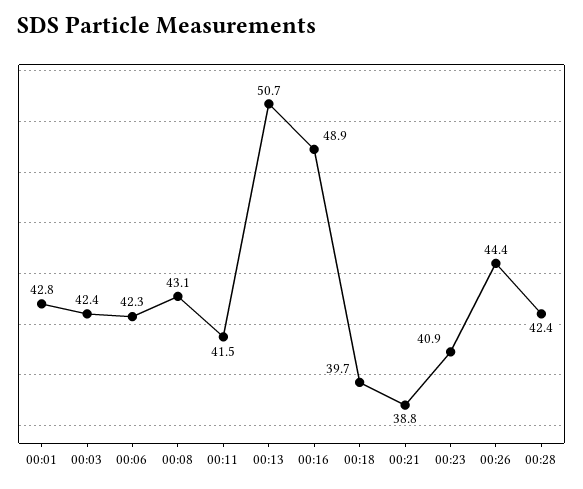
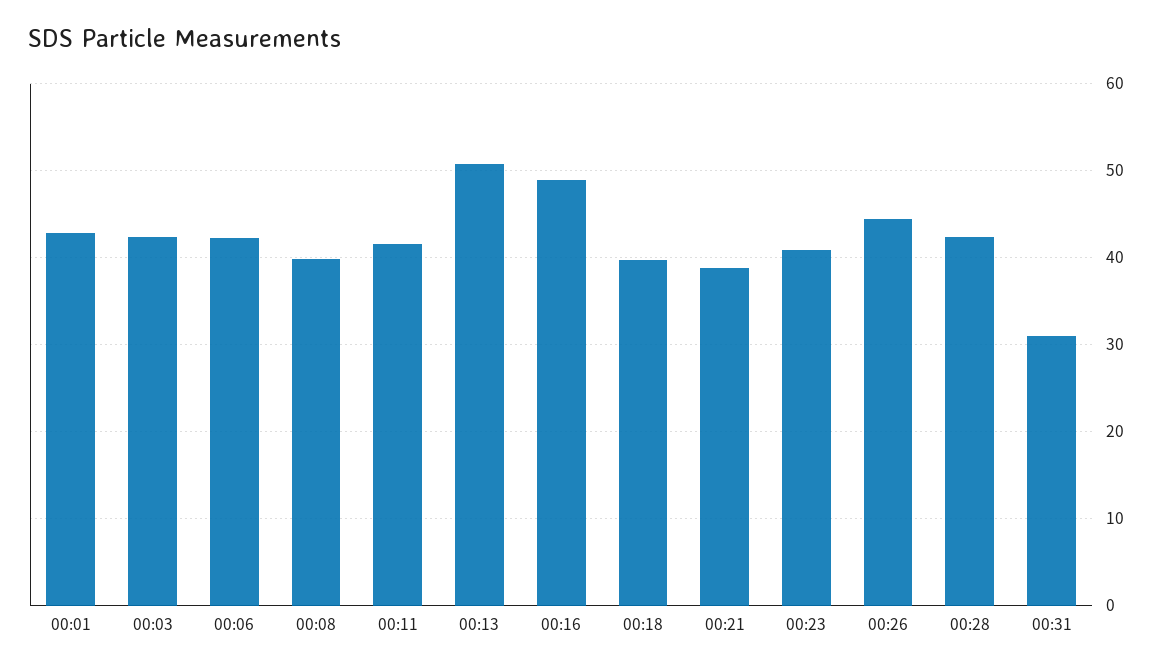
00:08: 43.1 -> 40
00:31: none -> 31

